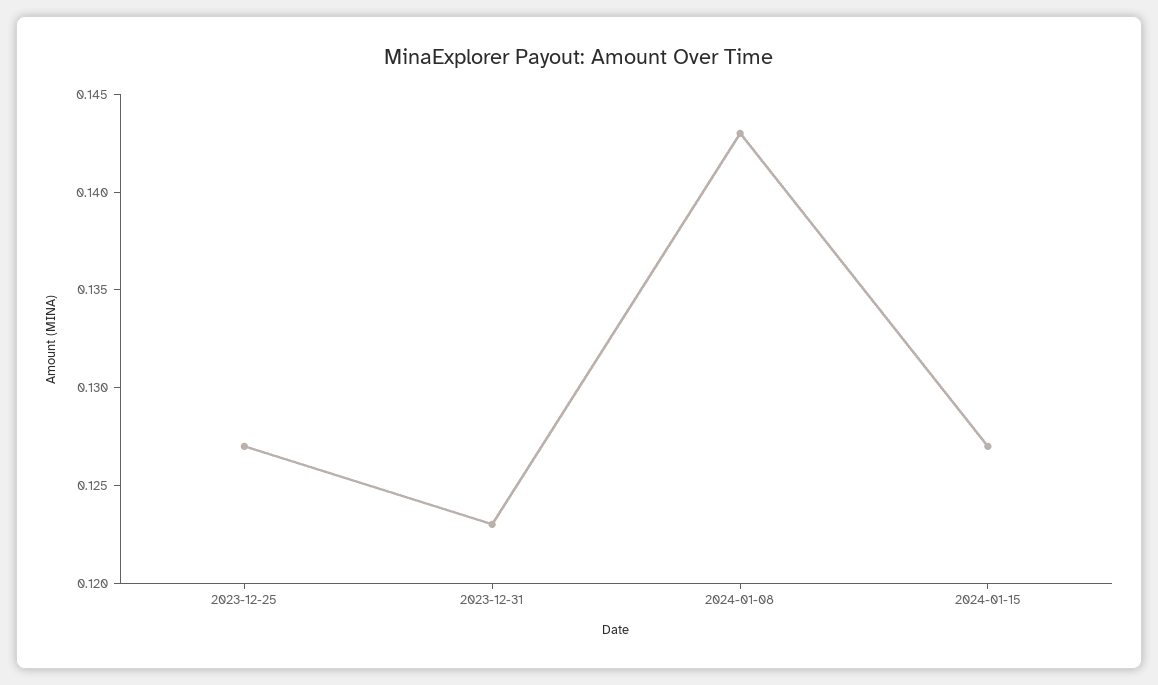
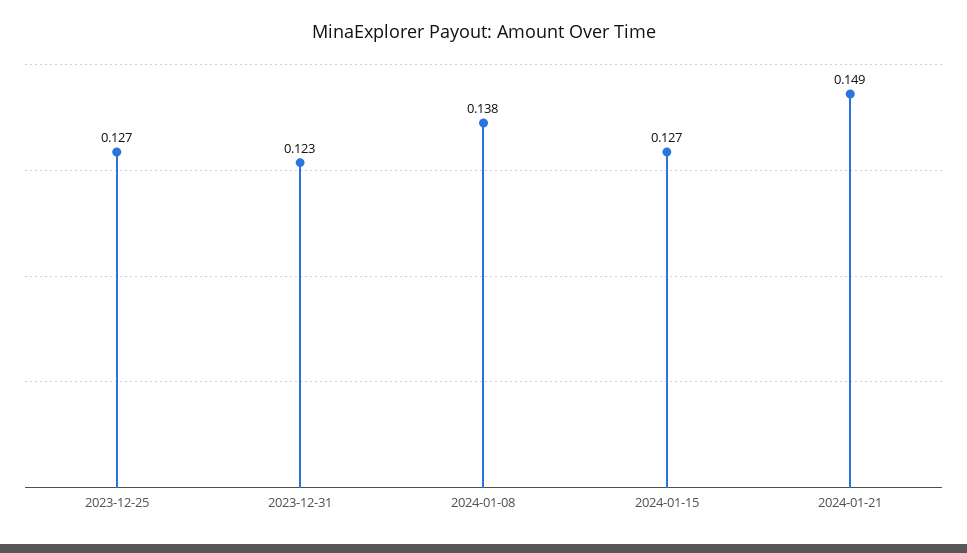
2024-01-08: 0.143 -> 0.138
2024-01-21: none -> 0.149

